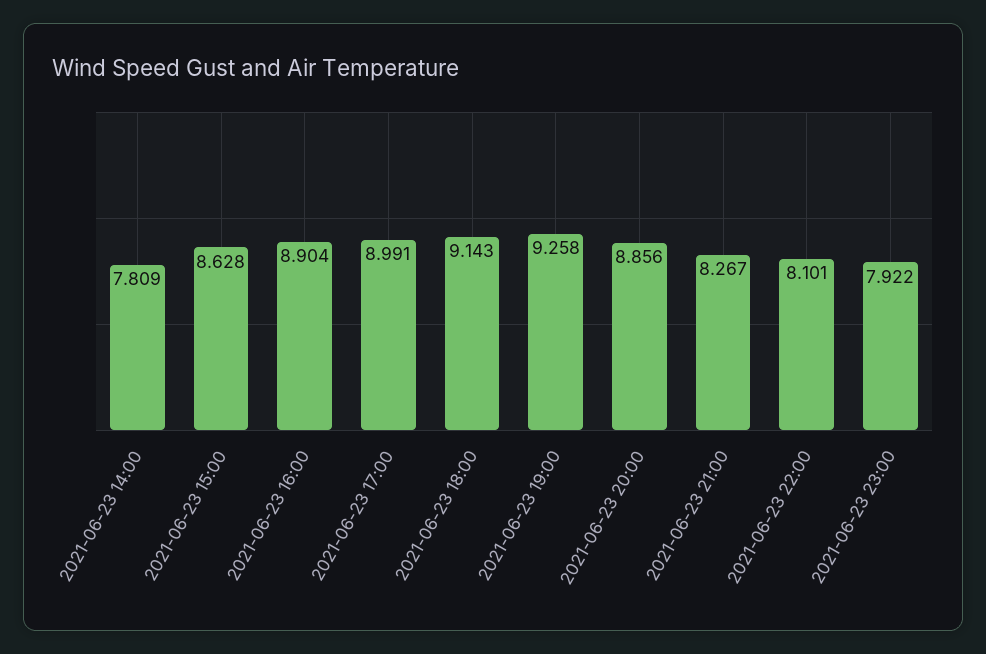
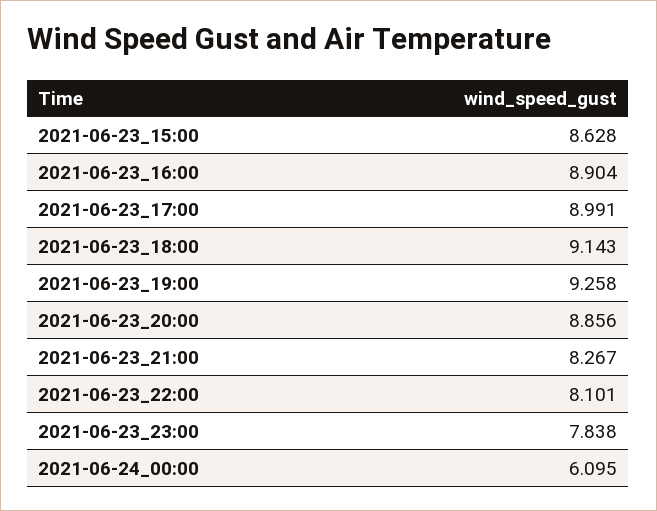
2021-06-23 14:00: 7.809 -> none
2021-06-23 23:00: 7.922 -> 7.838
2021-06-24_00:00: none -> 6.095

